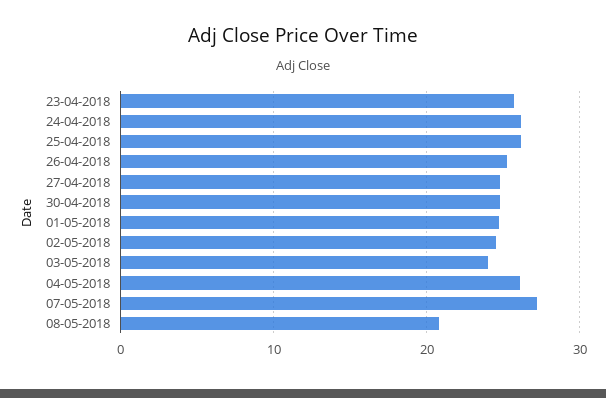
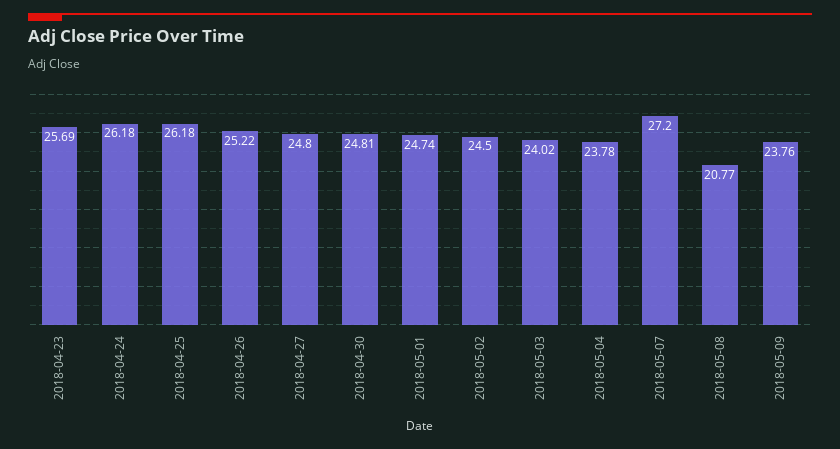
04-05-2018: 26 -> 23.78
2018-05-09: none -> 23.76

